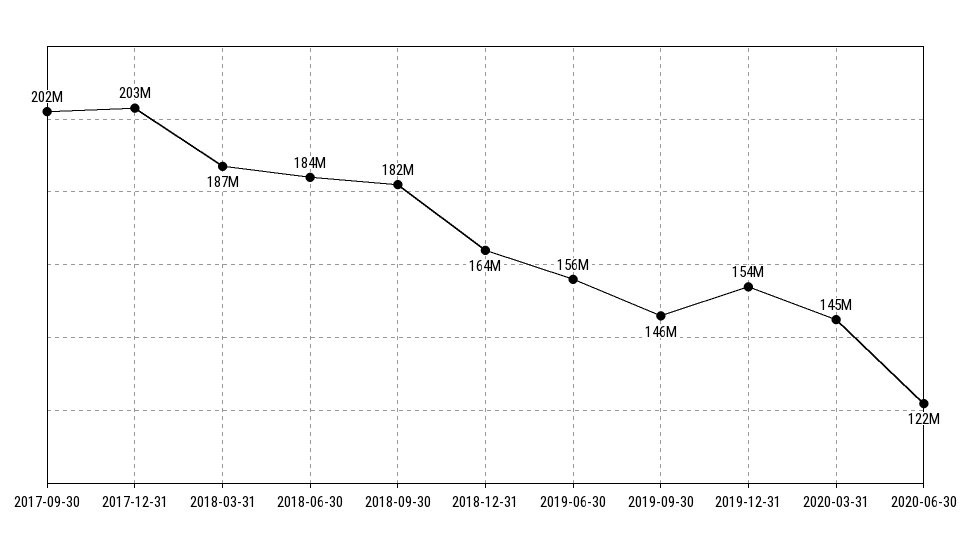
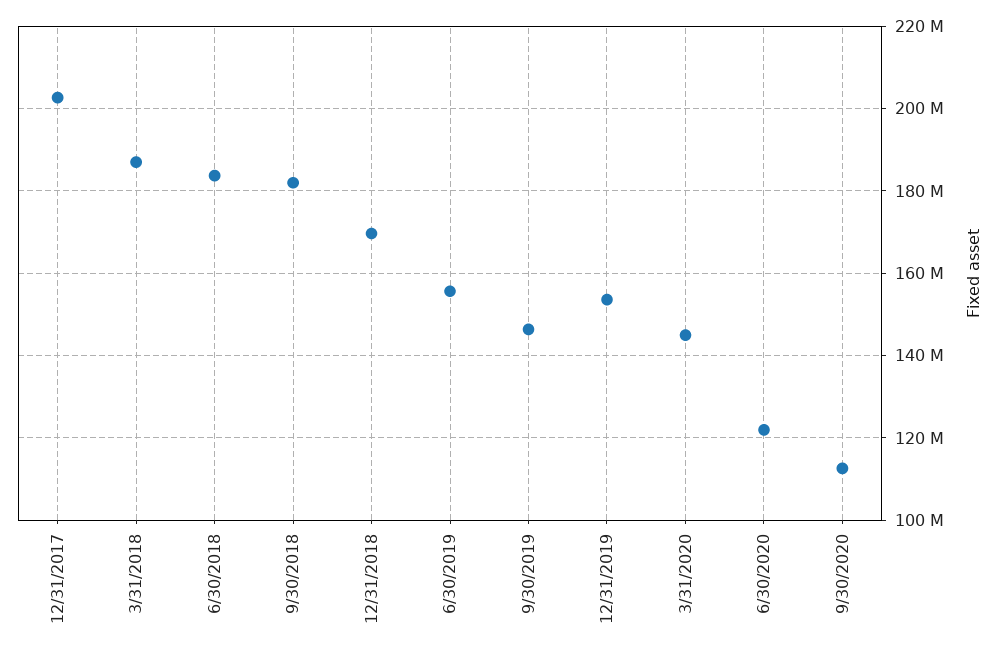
2017-09-30: 202000000 -> none
2018-12-31: 164000000 -> 170000000
9/30/2020: none -> 112000000

